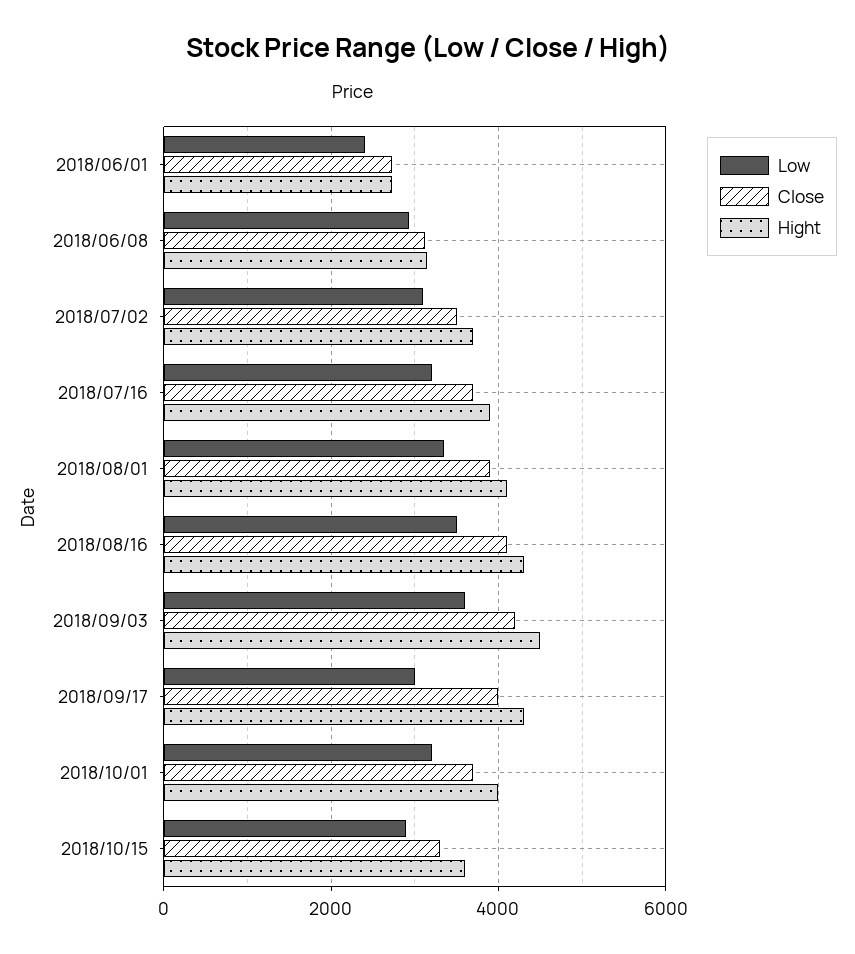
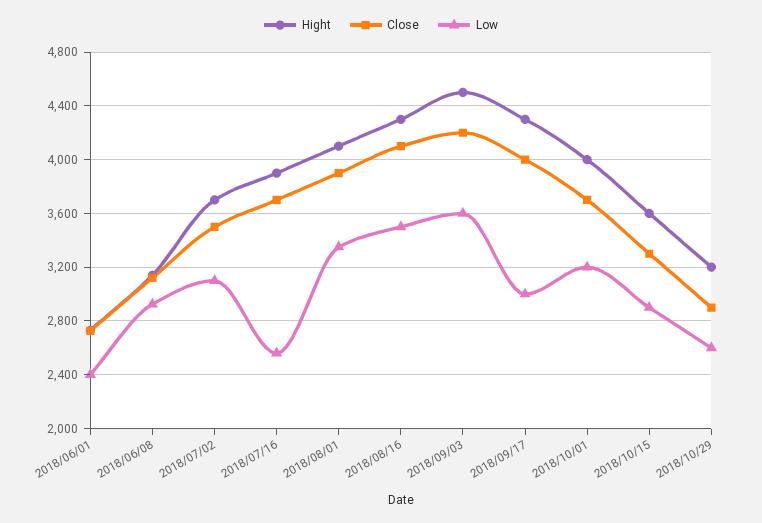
Low, 2018/07/16: 3200 -> 2550
Hight, 2018/10/29: none -> 3200
Close, 2018/10/29: none -> 2900
Low, 2018/10/29: none -> 2600

